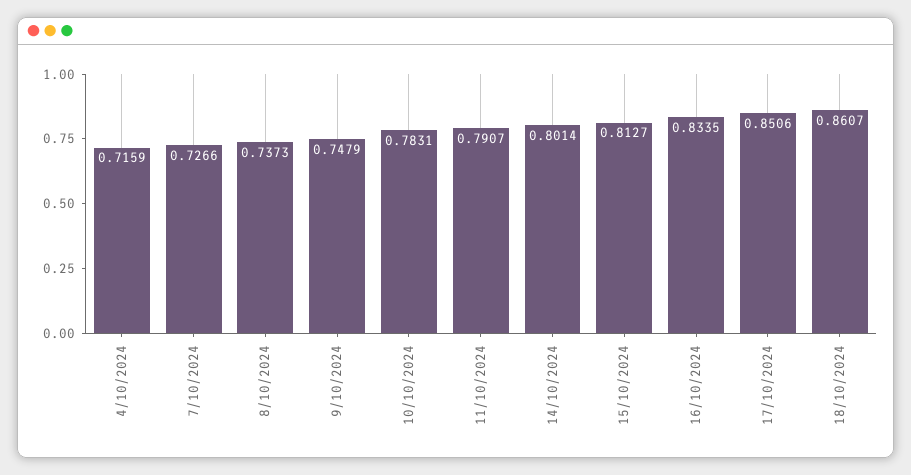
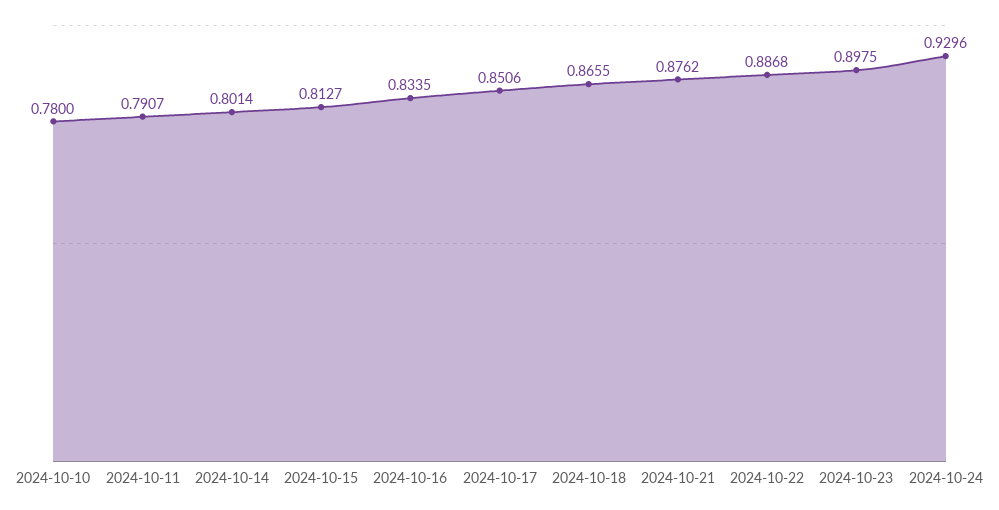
4/10/2024: 0.7159 -> none
7/10/2024: 0.7266 -> none
8/10/2024: 0.7373 -> none
9/10/2024: 0.7479 -> none
10/10/2024: 0.7831 -> 0.78
18/10/2024: 0.8607 -> 0.8655
2024-10-21: none -> 0.8762
2024-10-22: none -> 0.8868
2024-10-23: none -> 0.8975
2024-10-24: none -> 0.9296

